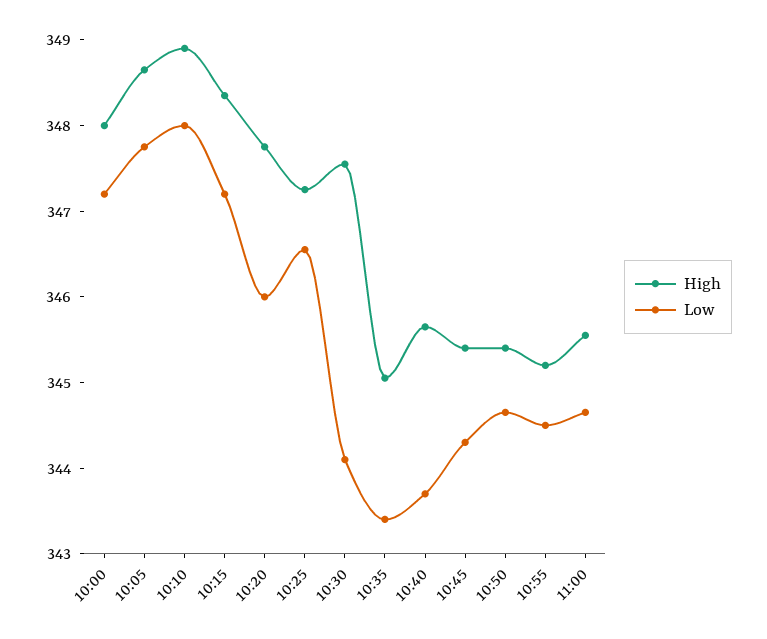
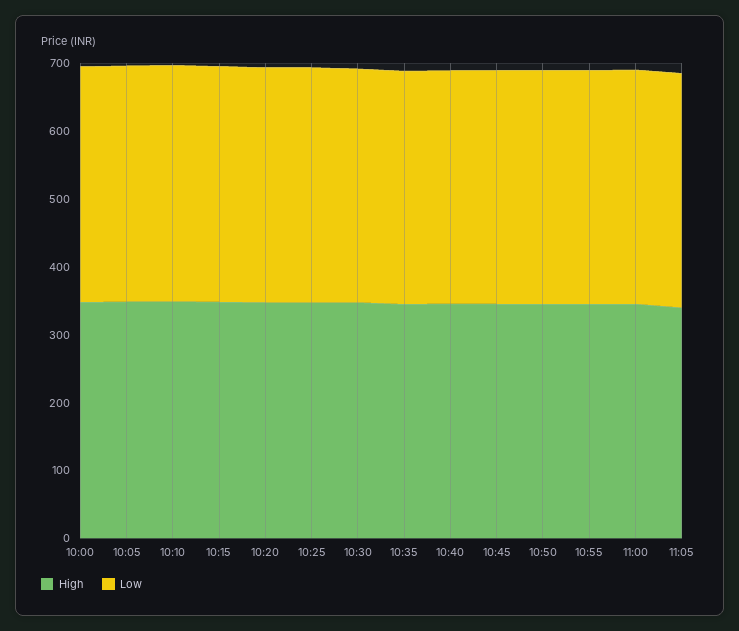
High, 11:05: none -> 340
Low, 11:05: none -> 340

